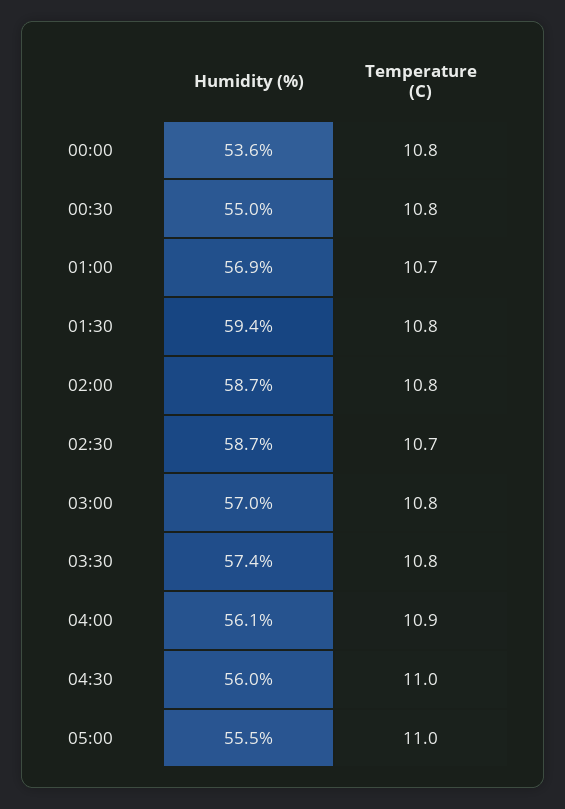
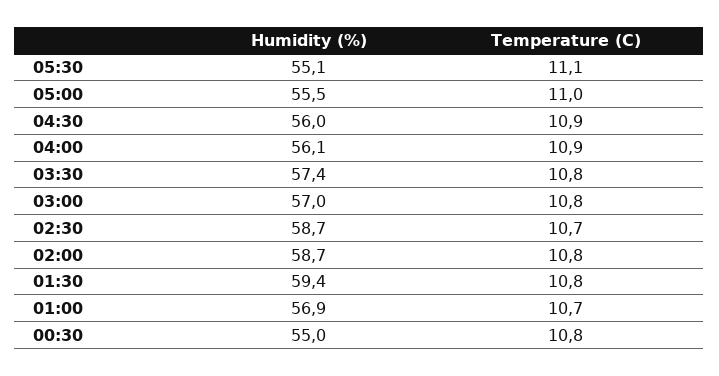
Humidity (%), 00:00: 53.6 -> none
Temperature (C), 00:00: 10.8 -> none
Temperature (C), 04:30: 11 -> 10.9
Humidity (%), 05:30: none -> 55.1
Temperature (C), 05:30: none -> 11.1

